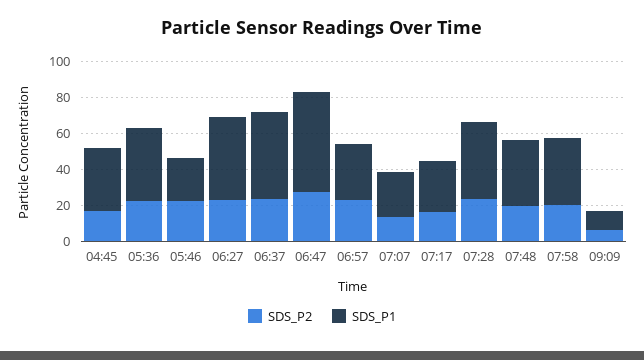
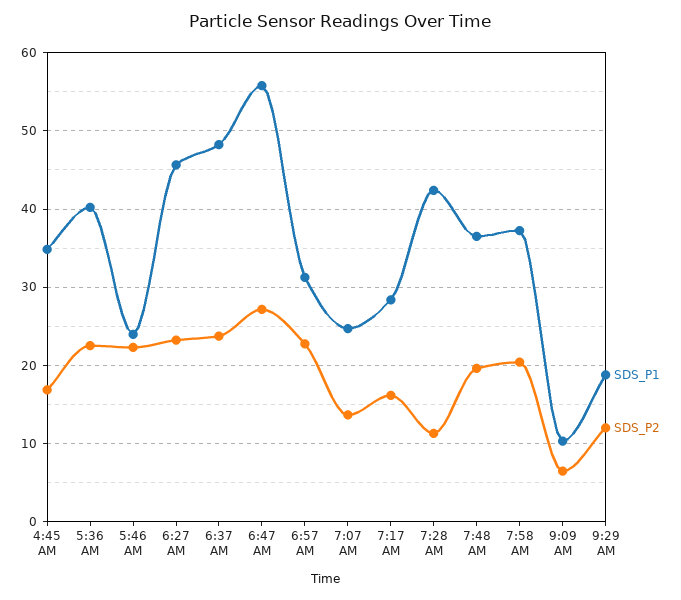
SDS_P2, 07:28: 25 -> 11
SDS_P1, 9:29 AM: none -> 19
SDS_P2, 9:29 AM: none -> 12

